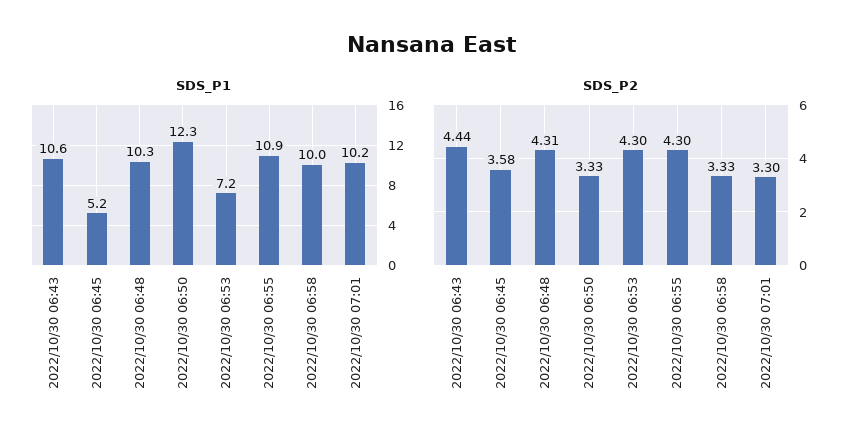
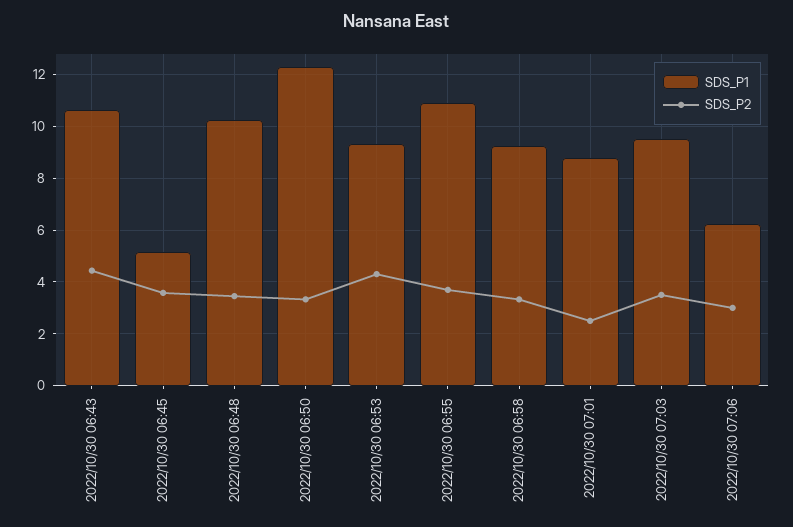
SDS_P1, 2022/10/30 06:53: 7.2 -> 9.25
SDS_P1, 2022/10/30 06:58: 10 -> 9.25
SDS_P1, 2022/10/30 07:01: 10.2 -> 8.75
SDS_P2, 2022/10/30 06:48: 4.31 -> 3.5
SDS_P2, 2022/10/30 06:55: 4.3 -> 3.75
SDS_P2, 2022/10/30 07:01: 3.3 -> 2.5
SDS_P1, 2022/10/30 07:03: none -> 9.5
SDS_P2, 2022/10/30 07:03: none -> 3.5
SDS_P1, 2022/10/30 07:06: none -> 6.25
SDS_P2, 2022/10/30 07:06: none -> 3

